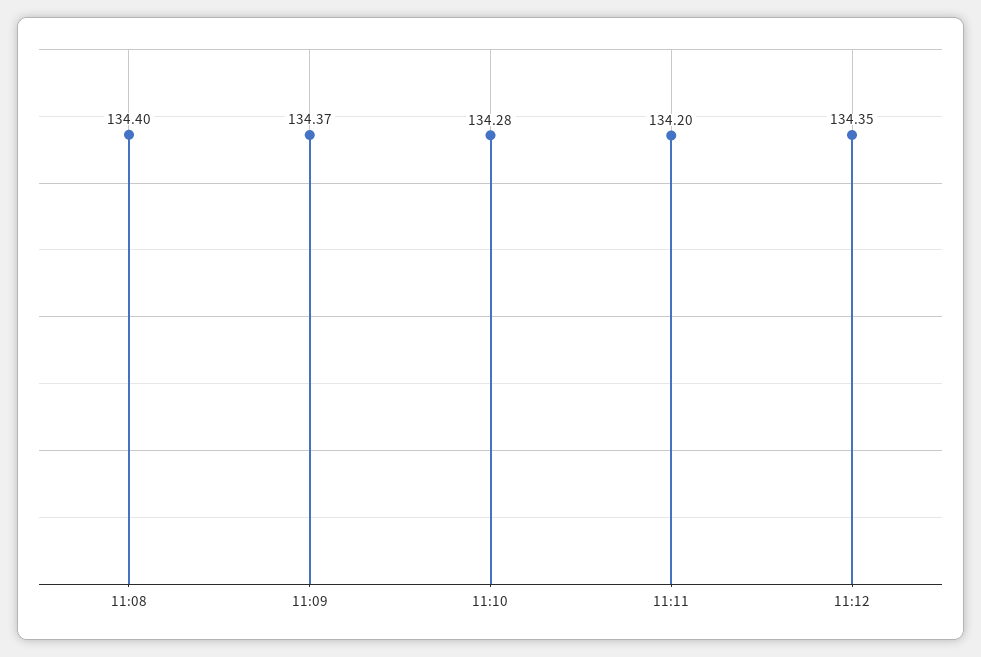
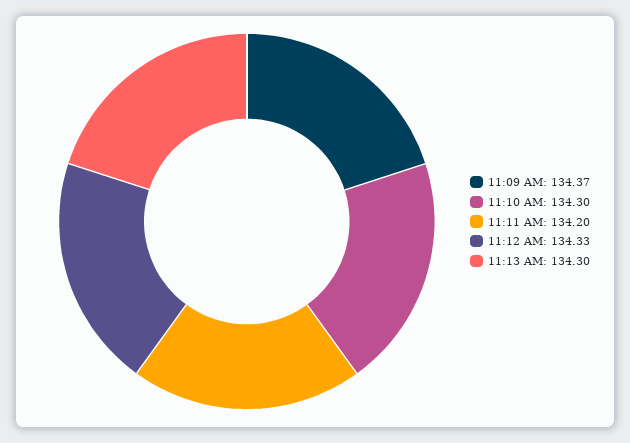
11:08: 134.4 -> none
11:10: 134.28 -> 134.3
11:12: 134.35 -> 134.33
11:13 AM: none -> 134.3

